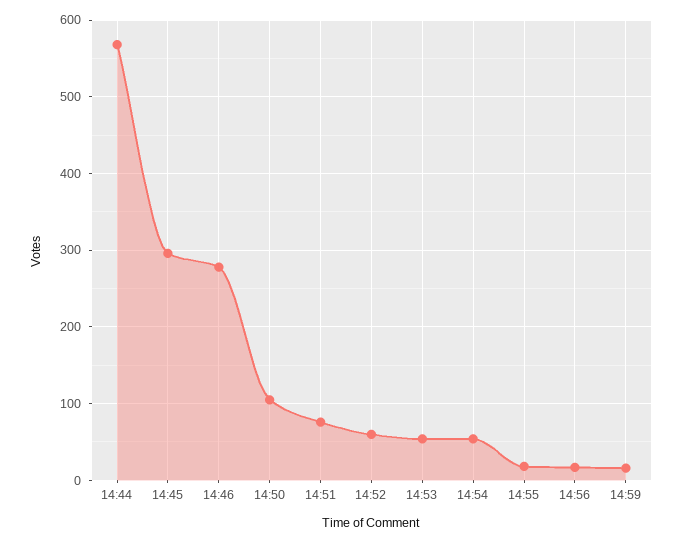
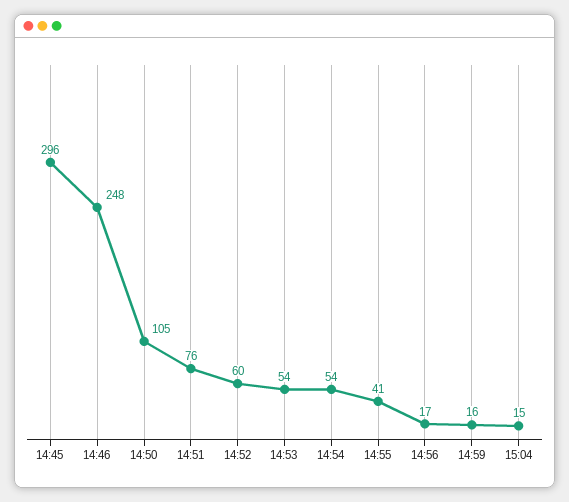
14:44: 570 -> none
14:46: 280 -> 248
14:55: 20 -> 41
15:04: none -> 15

